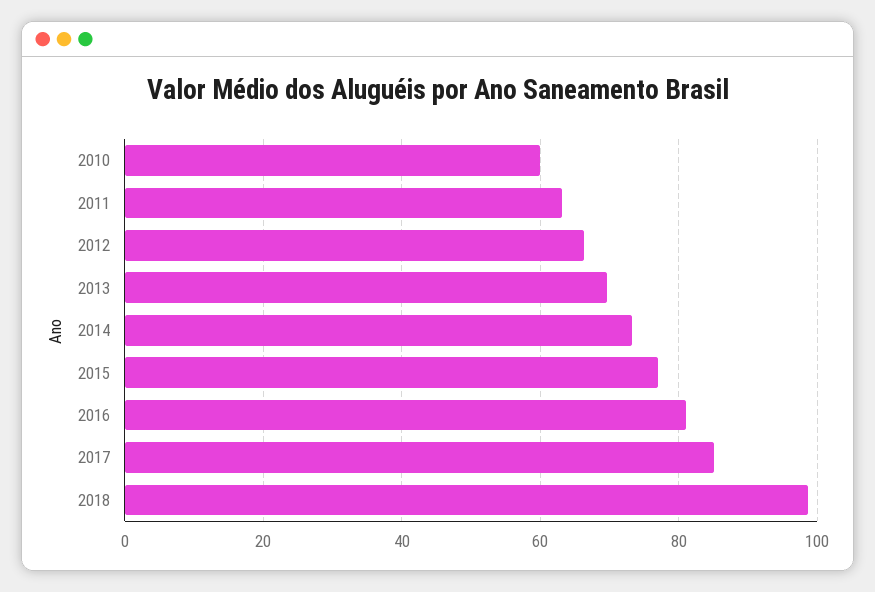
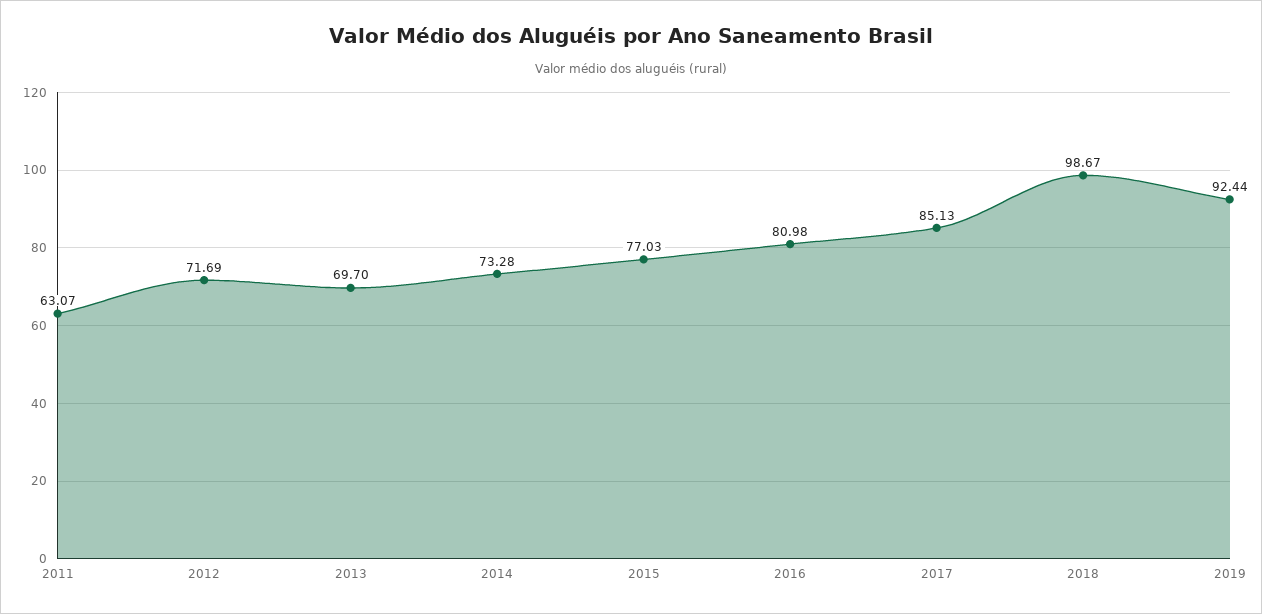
2010: 60 -> none
2012: 66 -> 71.69
2019: none -> 92.44

